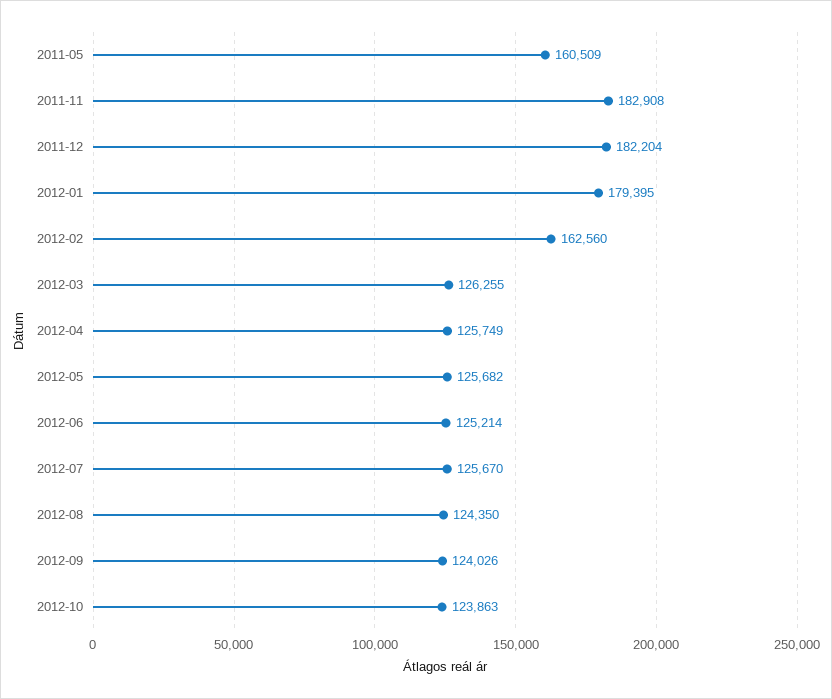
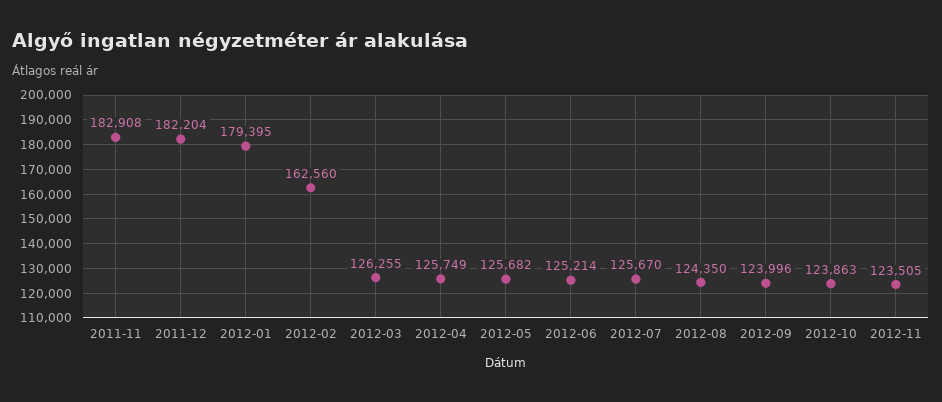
2011-05: 160509 -> none
2012-09: 124026 -> 123996
2012-11: none -> 123505

